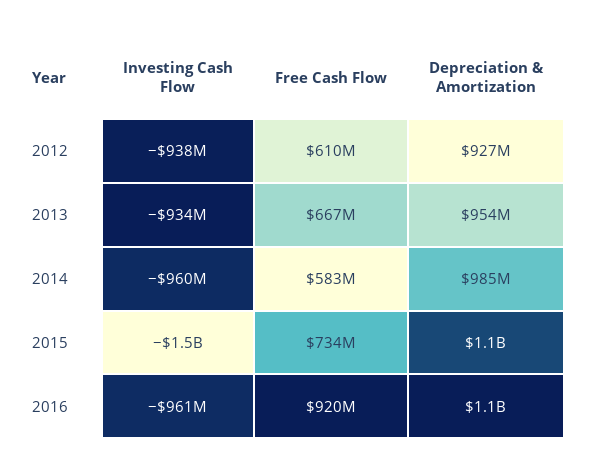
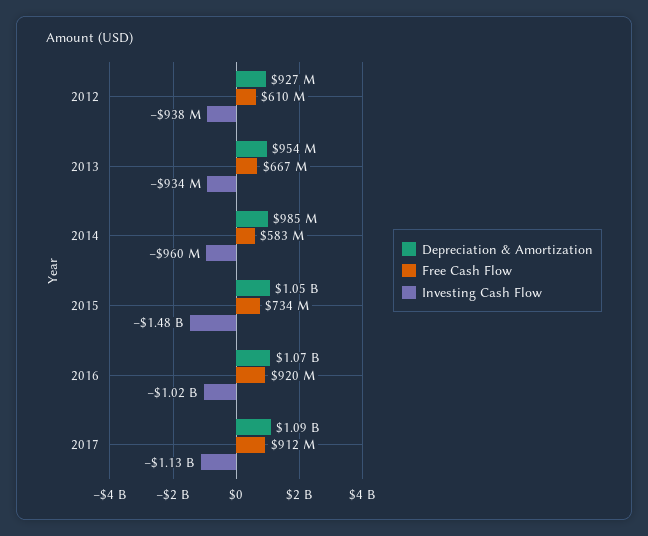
Investing Cash Flow, 2016: -961000000 -> -1020000000
Depreciation & Amortization, 2017: none -> 1090000000
Free Cash Flow, 2017: none -> 912000000
Investing Cash Flow, 2017: none -> -1130000000

